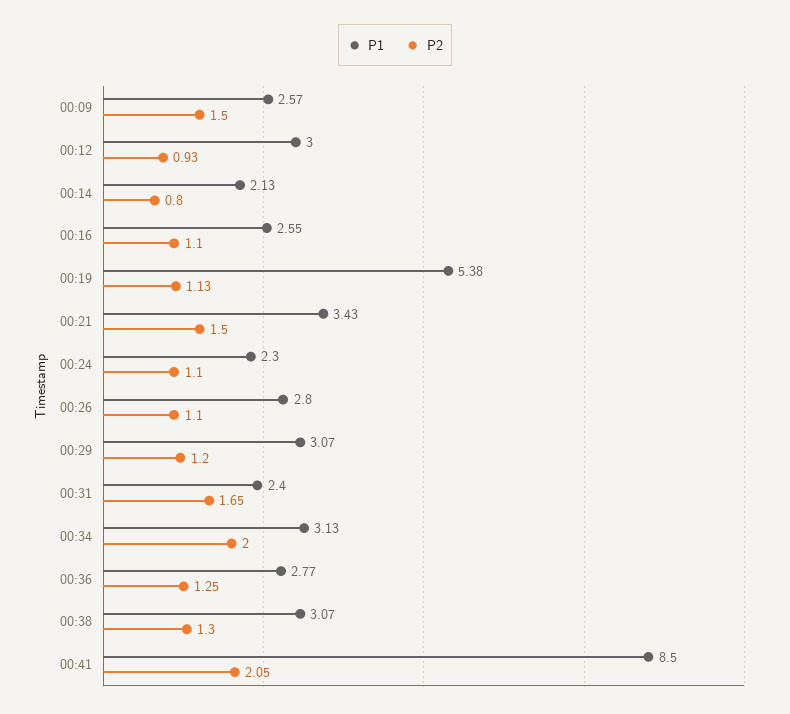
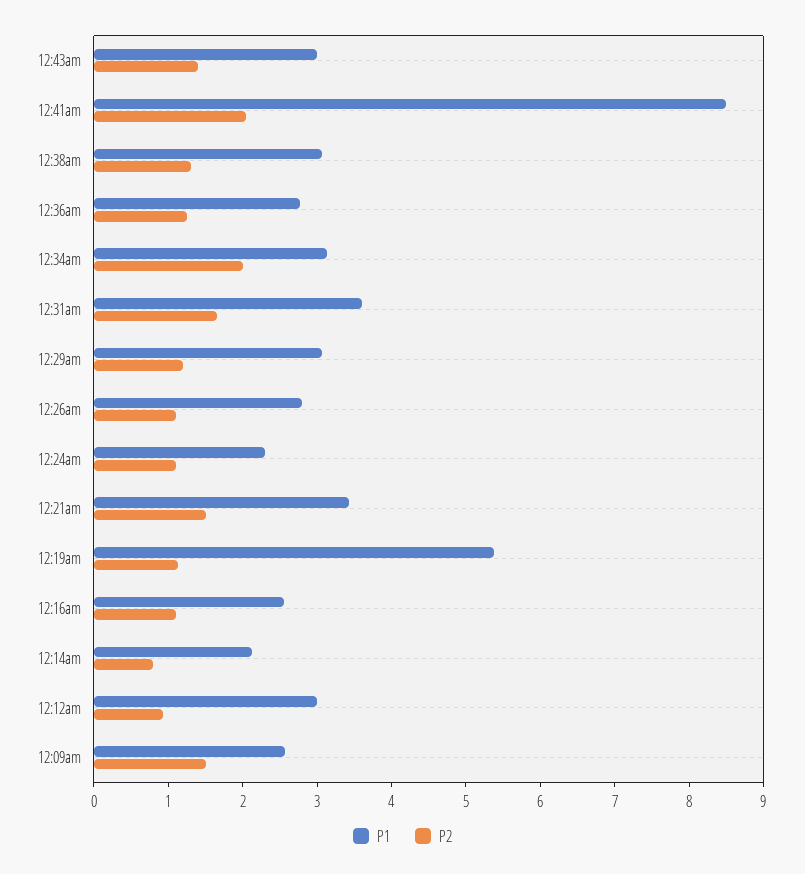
P1, 00:31: 2.4 -> 3.6
P1, 12:43am: none -> 3
P2, 12:43am: none -> 1.4

